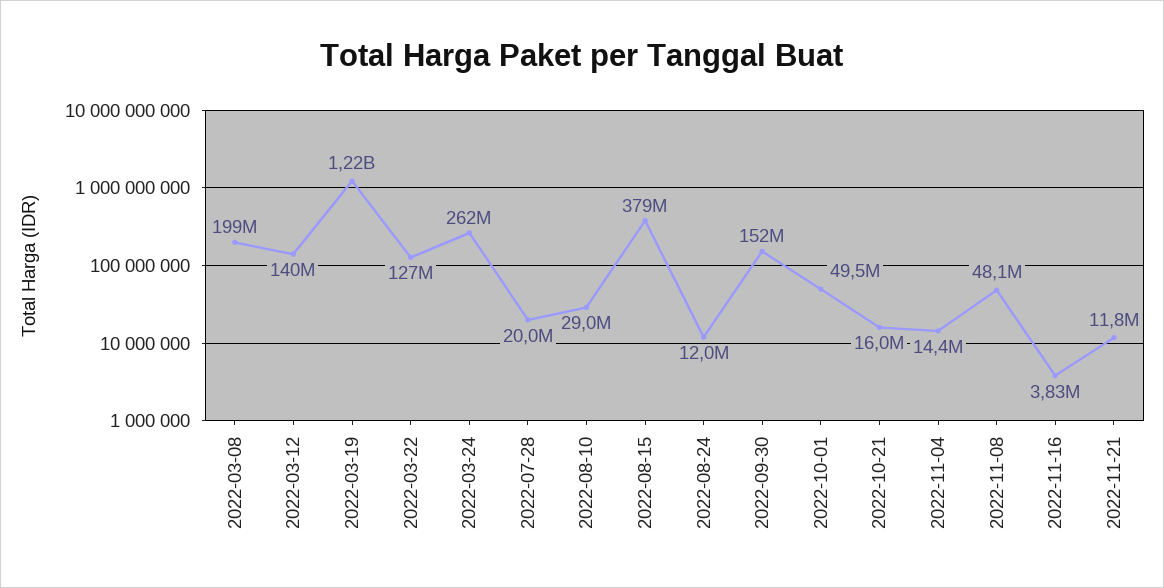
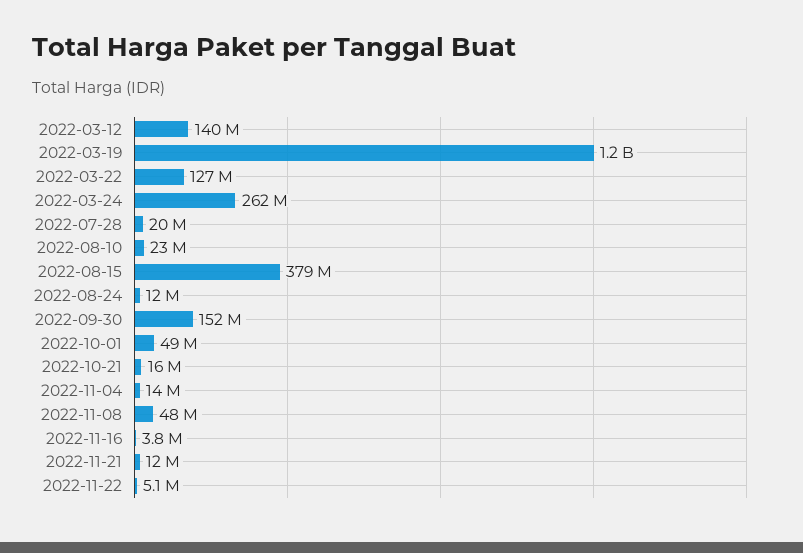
2022-03-08: 199000000 -> none
2022-08-10: 29000000 -> 23000000
2022-11-22: none -> 5100000

